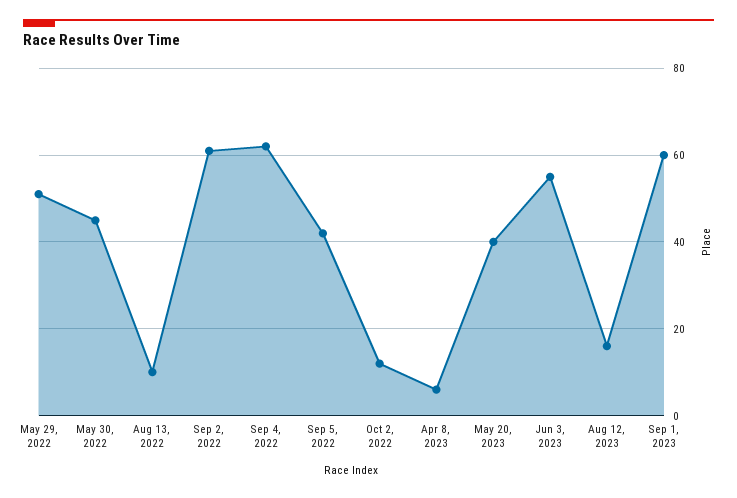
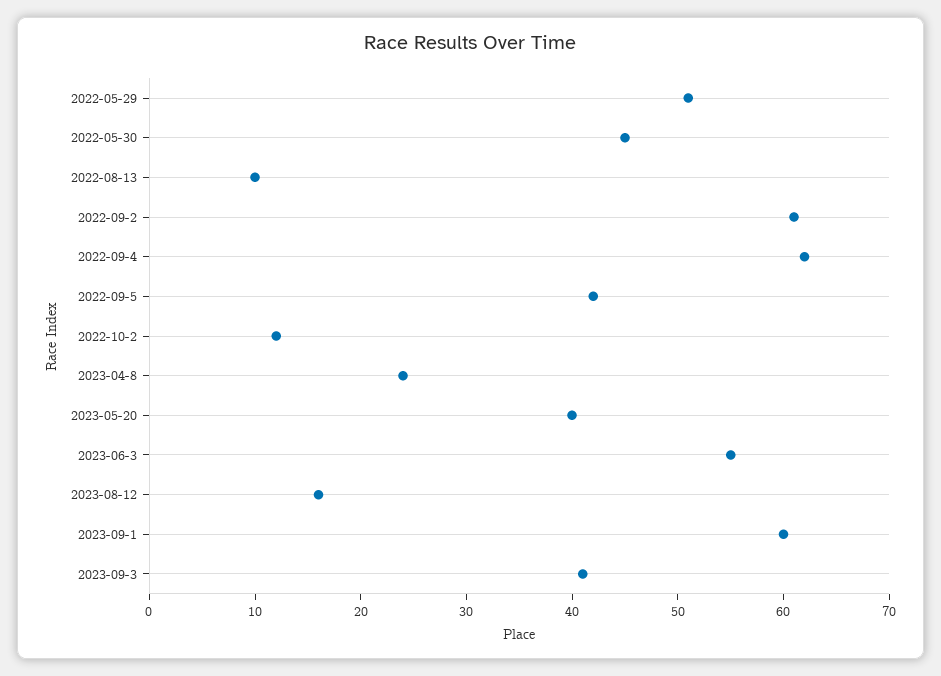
Apr 8, 2023: 5 -> 24
2023-09-3: none -> 41

